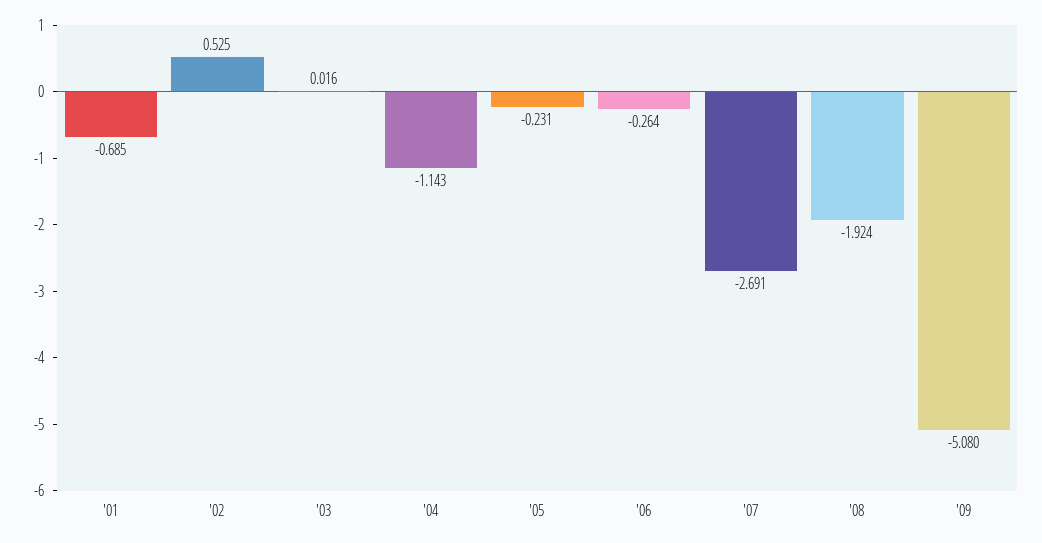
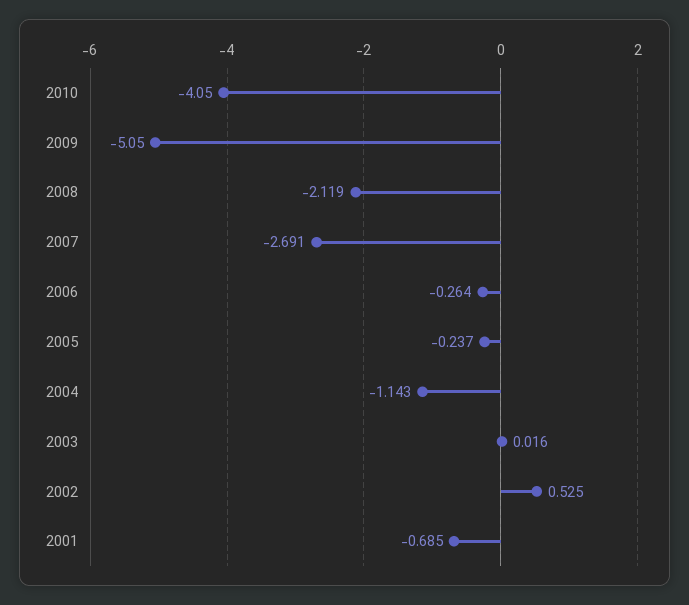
'05: -0.231 -> -0.237
'08: -1.924 -> -2.119
'09: -5.08 -> -5.05
2010: none -> -4.05

